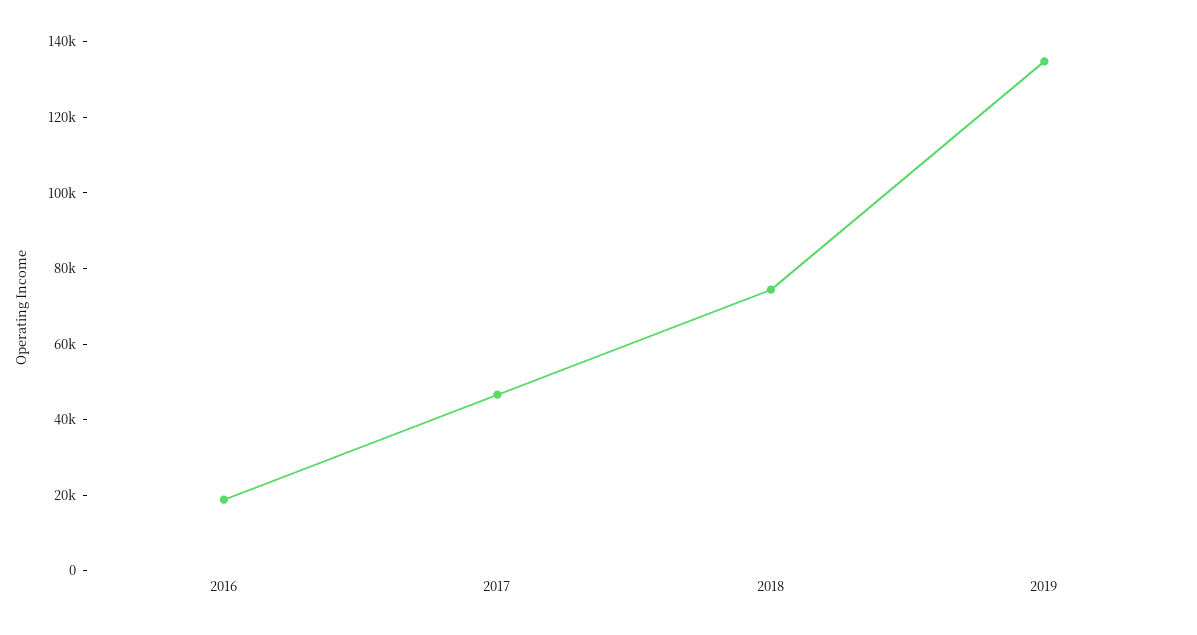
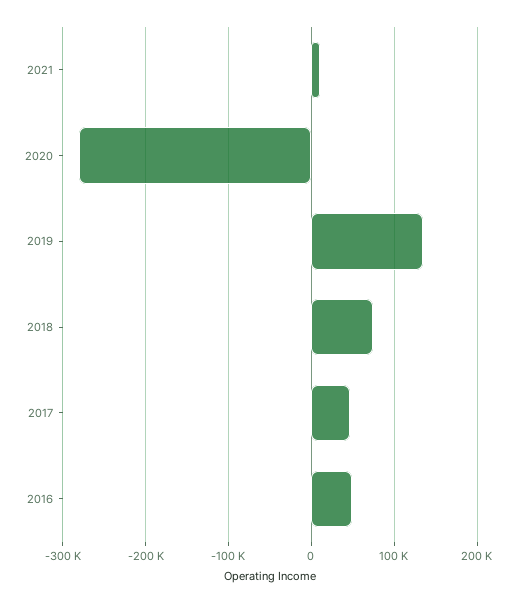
2016: 20000 -> 50000
2021: none -> 10000
2020: none -> -280000

